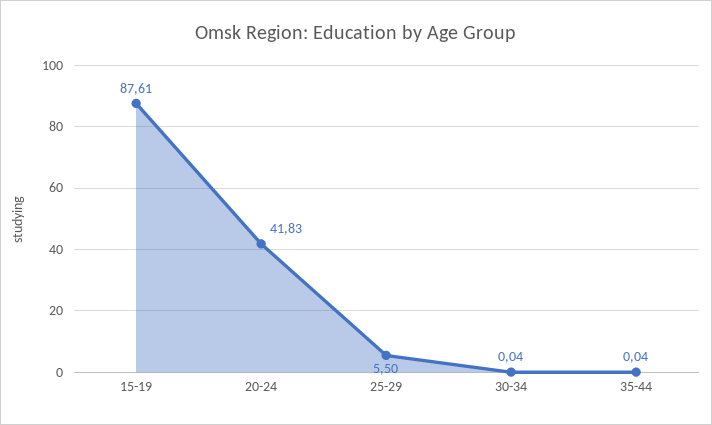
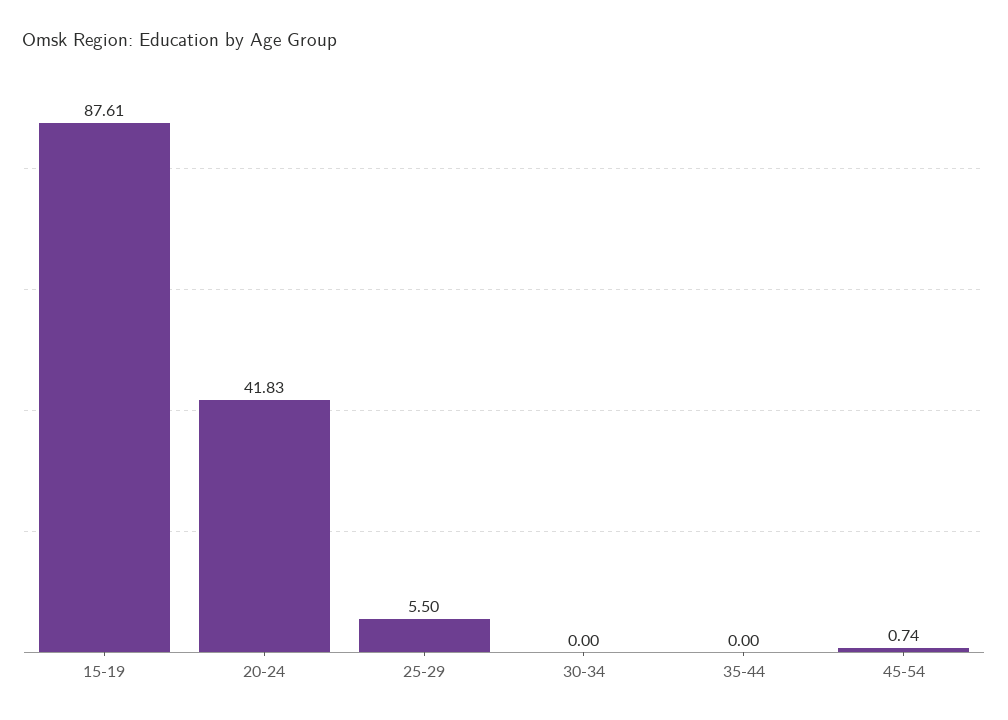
30-34: 0.04 -> 0
35-44: 0.04 -> 0
45-54: none -> 0.74

